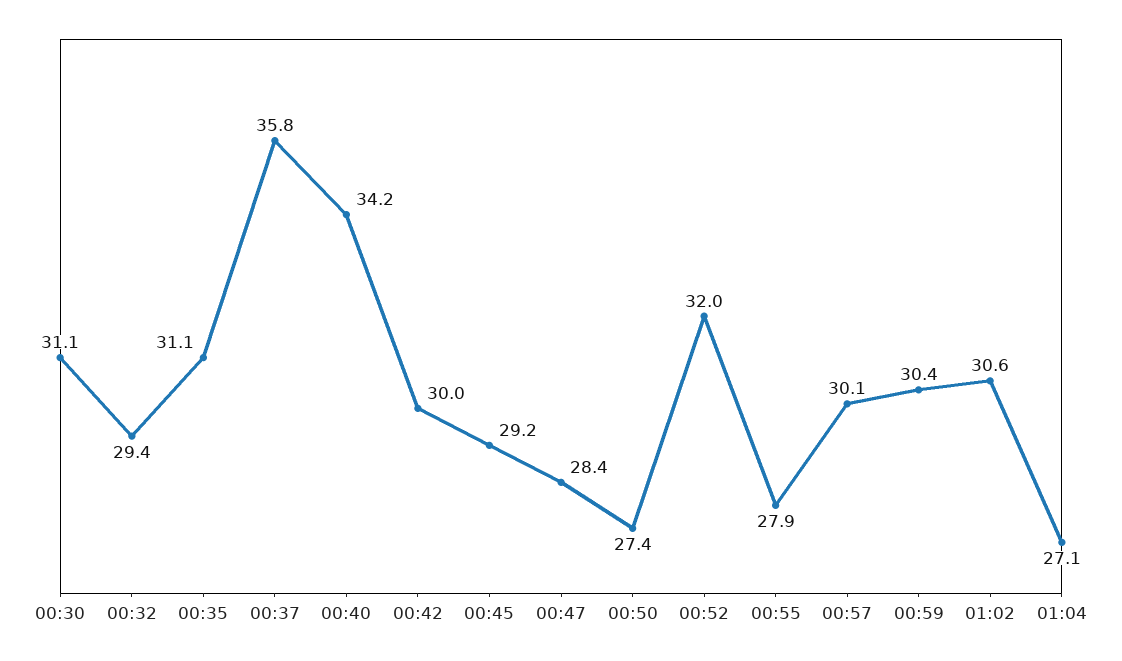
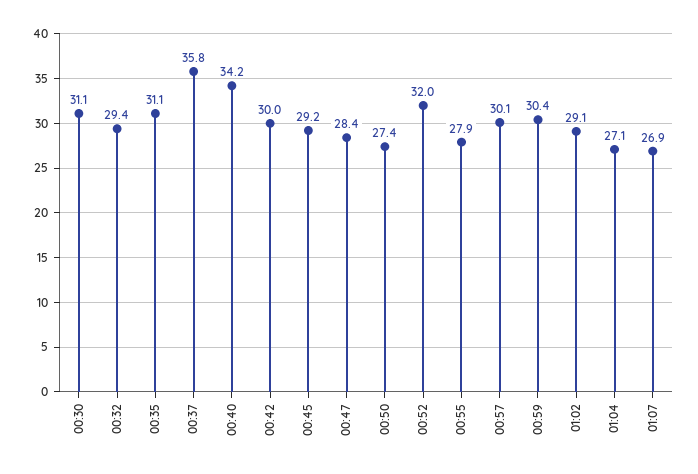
01:02: 30.6 -> 29.1
01:07: none -> 26.9

